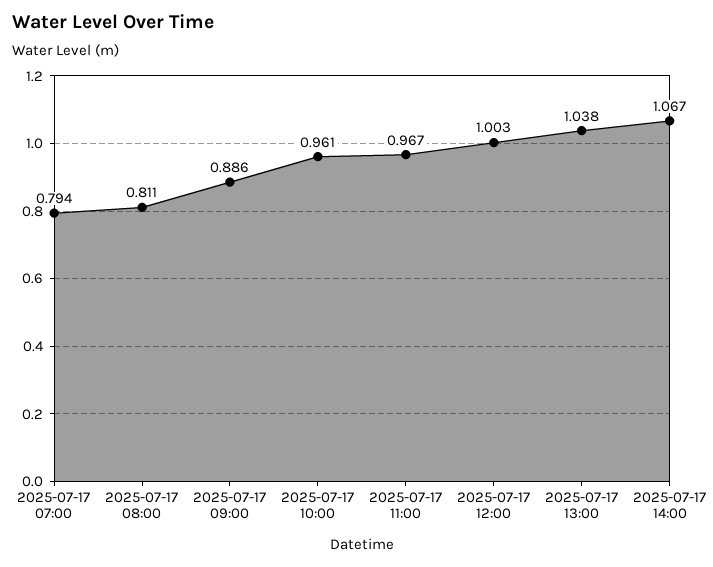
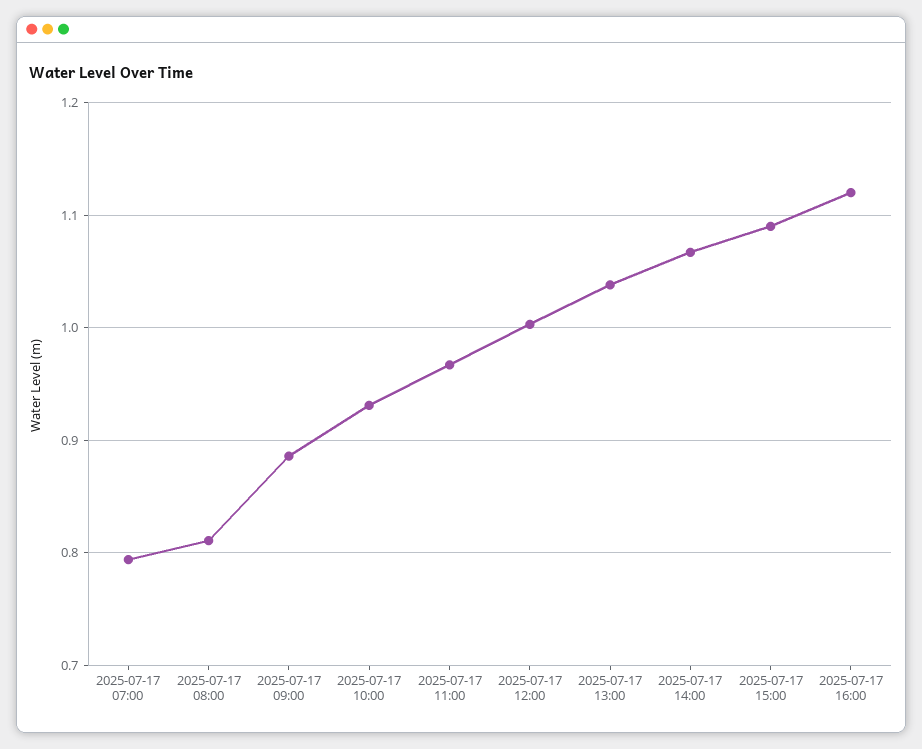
2025-07-17 10:00: 0.961 -> 0.93
2025-07-17 15:00: none -> 1.09
2025-07-17 16:00: none -> 1.12

